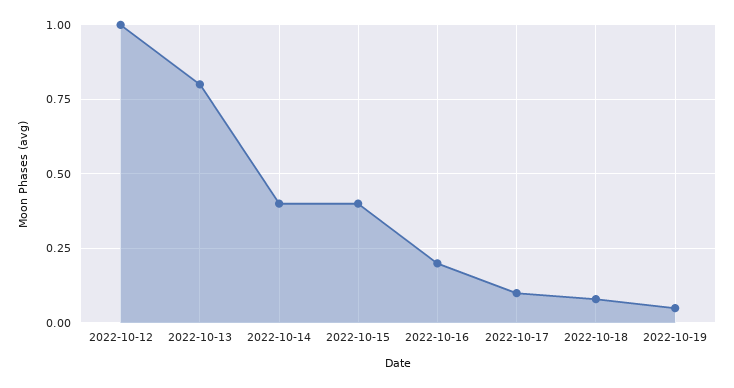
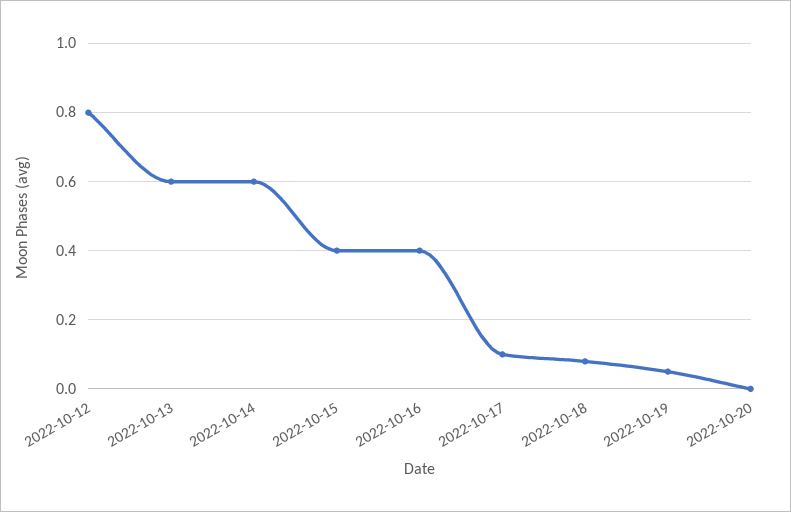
2022-10-12: 1 -> 0.8
2022-10-13: 0.8 -> 0.6
2022-10-14: 0.4 -> 0.6
2022-10-16: 0.2 -> 0.4
2022-10-20: none -> 0

